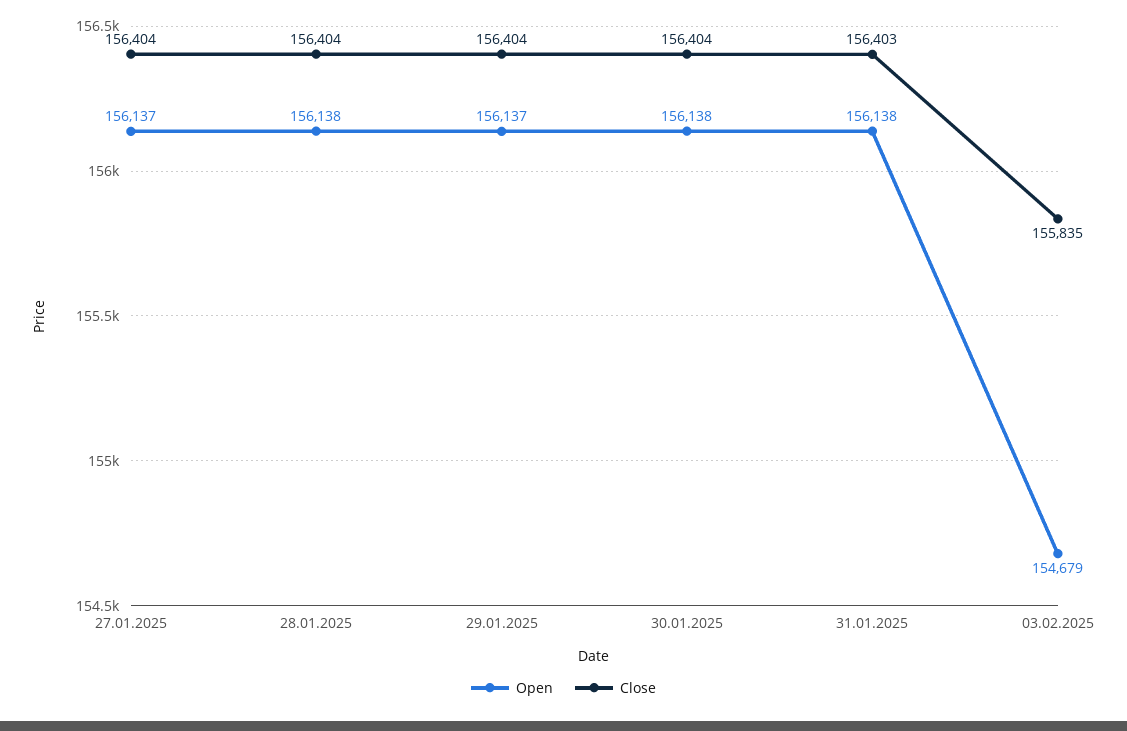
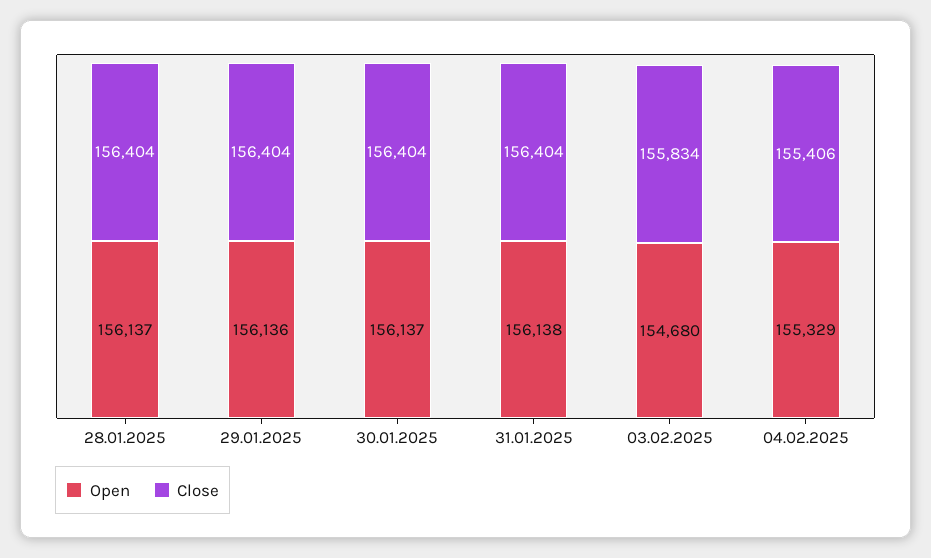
Open, 27.01.2025: 156137 -> none
Close, 27.01.2025: 156404 -> none
Open, 28.01.2025: 156138 -> 156137
Open, 29.01.2025: 156137 -> 156136
Open, 30.01.2025: 156138 -> 156137
Close, 31.01.2025: 156403 -> 156404
Open, 03.02.2025: 154679 -> 154680
Close, 03.02.2025: 155835 -> 155834
Open, 04.02.2025: none -> 155329
Close, 04.02.2025: none -> 155406

